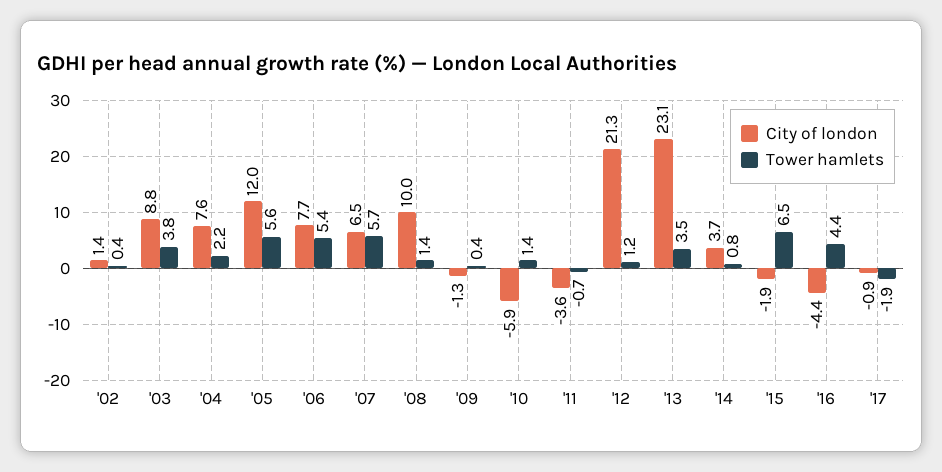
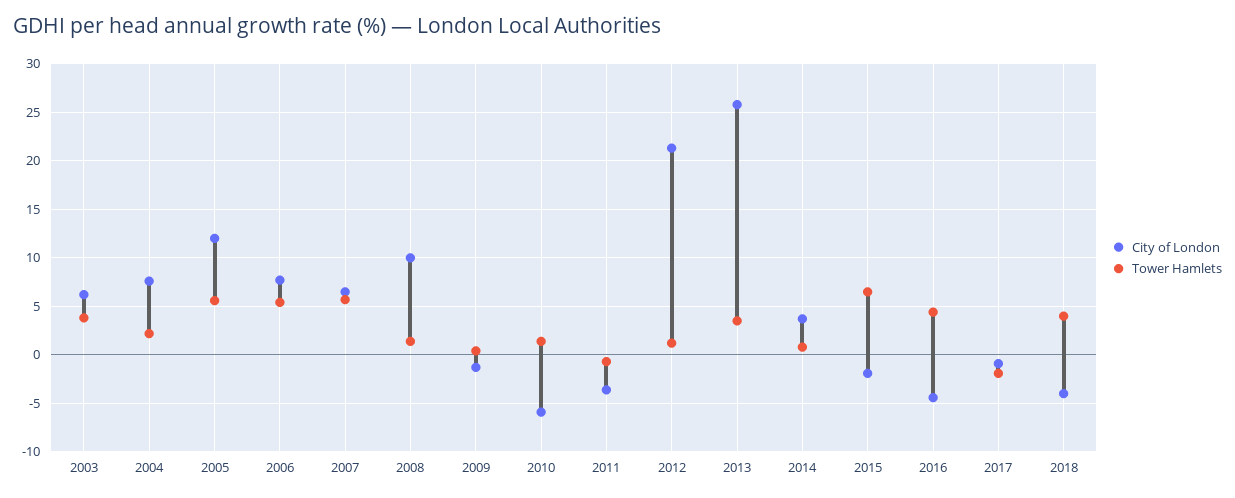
City of london, '02: 1.4 -> none
Tower hamlets, '02: 0.4 -> none
City of london, '03: 8.8 -> 6
City of london, '13: 23.1 -> 26
City of london, 2018: none -> -4
Tower hamlets, 2018: none -> 4

